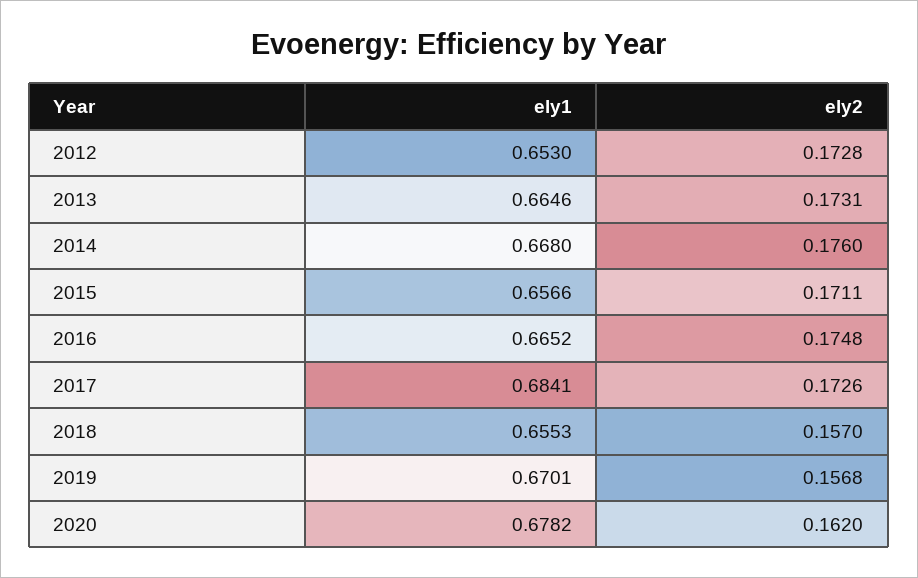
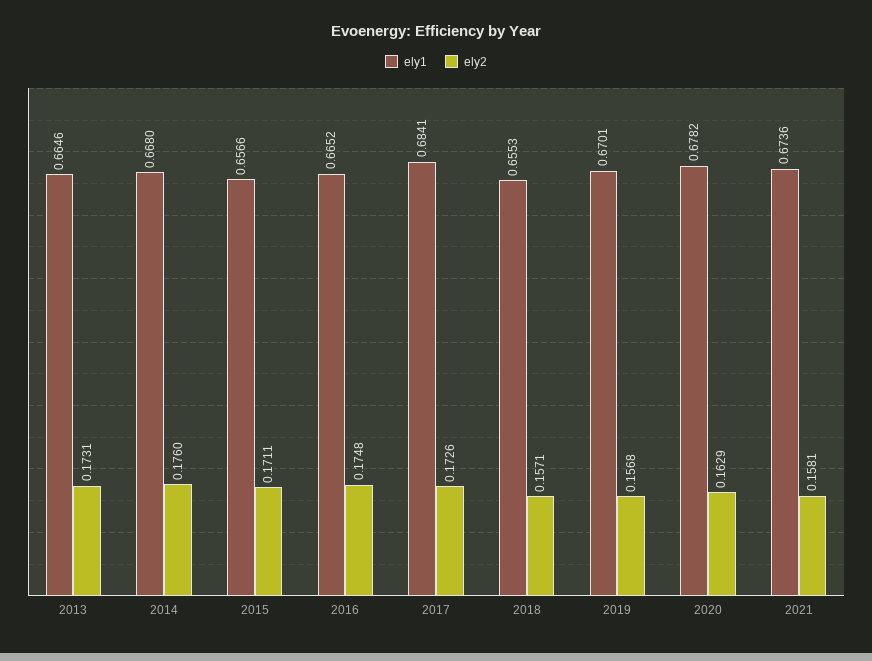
ely1, 2012: 0.653 -> none
ely2, 2012: 0.1728 -> none
ely2, 2018: 0.157 -> 0.1571
ely2, 2020: 0.162 -> 0.1629
ely1, 2021: none -> 0.6736
ely2, 2021: none -> 0.1581

